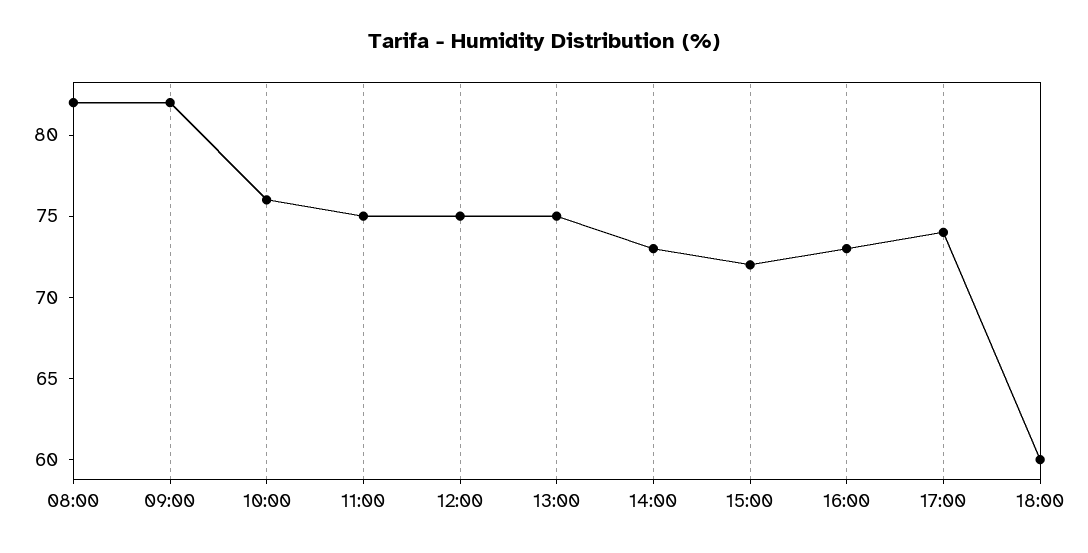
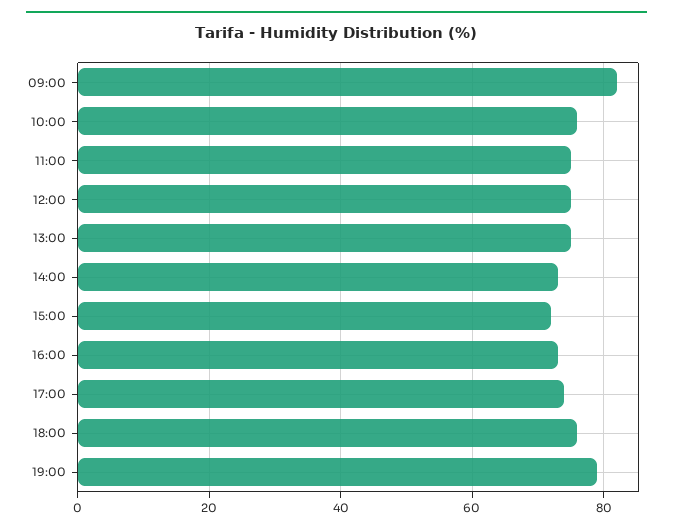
08:00: 82 -> none
18:00: 60 -> 75
19:00: none -> 80

